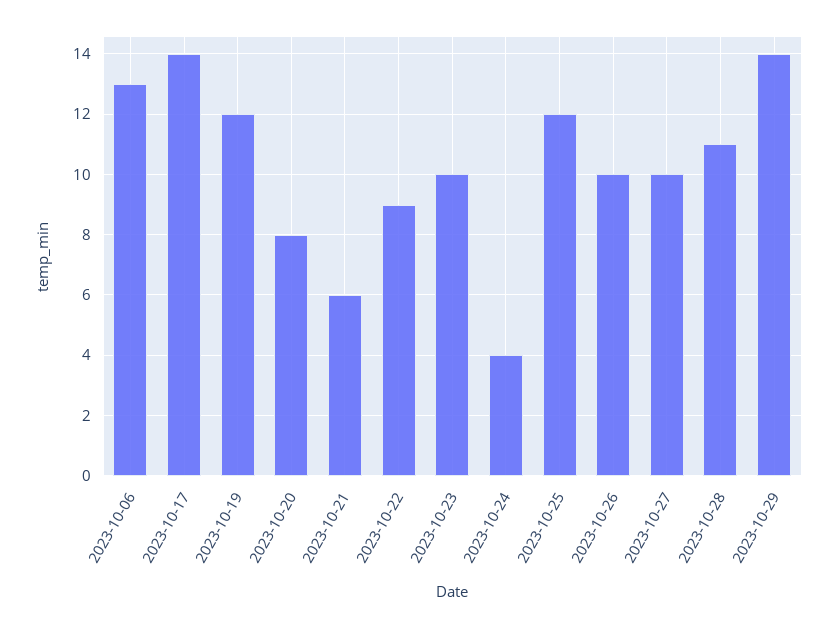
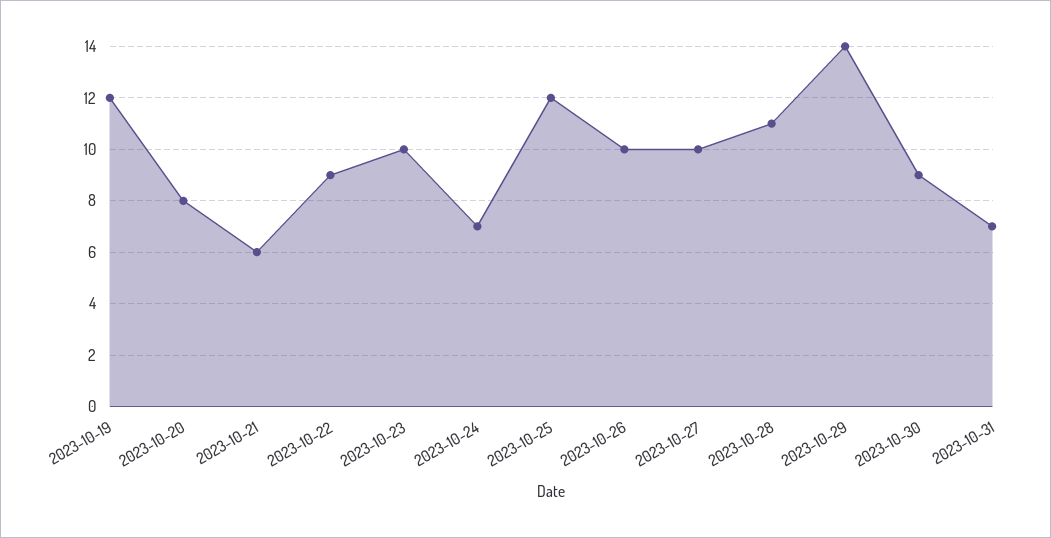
2023-10-06: 13 -> none
2023-10-17: 14 -> none
2023-10-24: 4 -> 7
2023-10-30: none -> 9
2023-10-31: none -> 7

